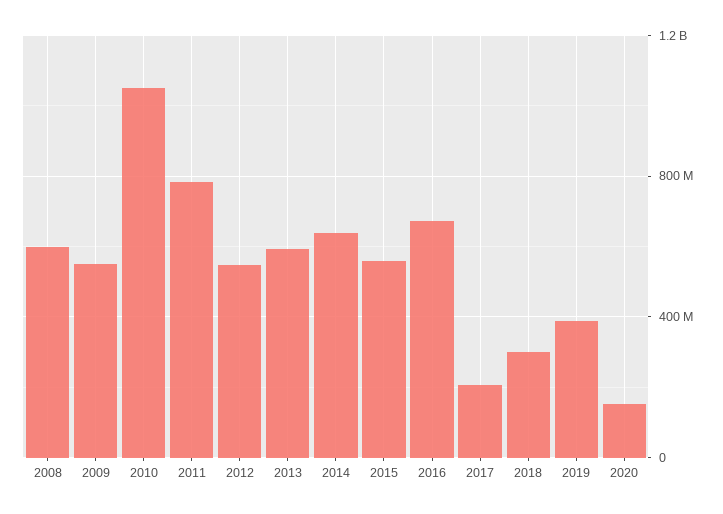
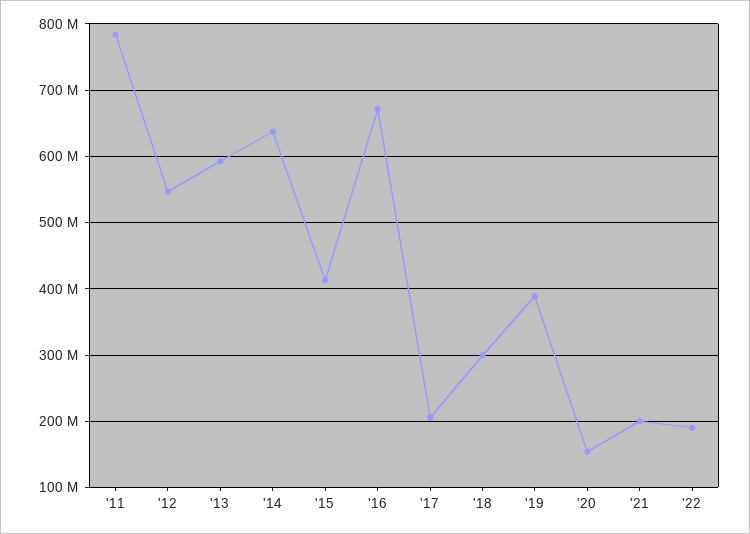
2008: 600000000 -> none
2009: 550000000 -> none
2010: 1050000000 -> none
2015: 550000000 -> 410000000
'21: none -> 200000000
'22: none -> 190000000

